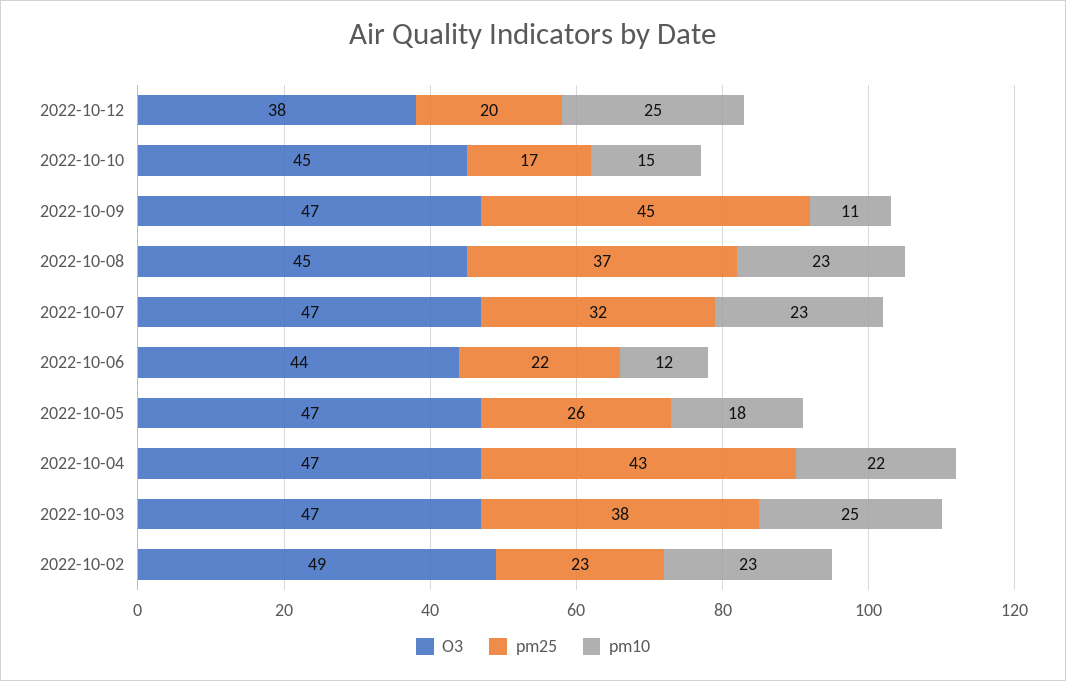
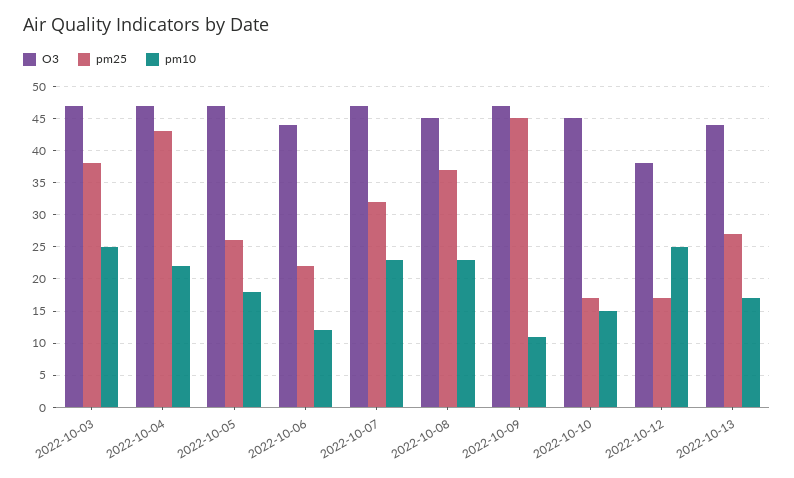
pm25, 2022-10-12: 20 -> 17
O3, 2022-10-02: 49 -> none
pm25, 2022-10-02: 23 -> none
pm10, 2022-10-02: 23 -> none
O3, 2022-10-13: none -> 44
pm25, 2022-10-13: none -> 27
pm10, 2022-10-13: none -> 17

